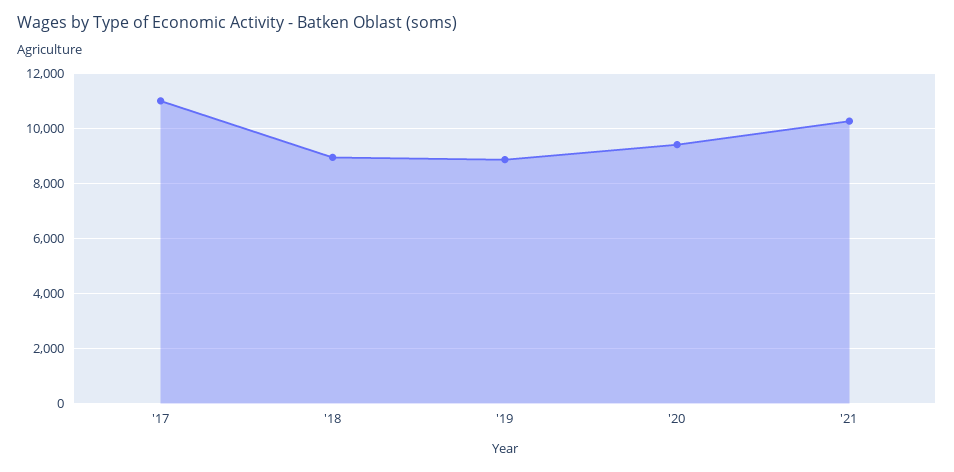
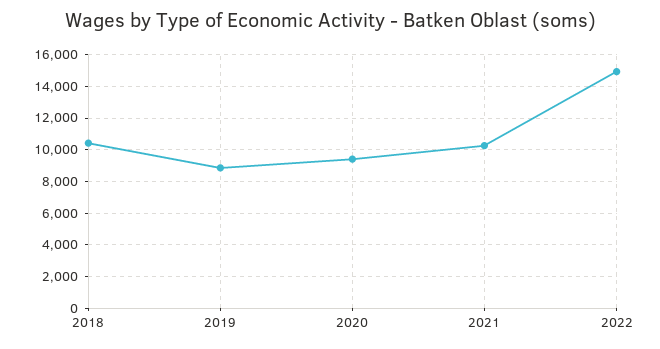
'17: 11000 -> none
'18: 9000 -> 10500
2022: none -> 15000

